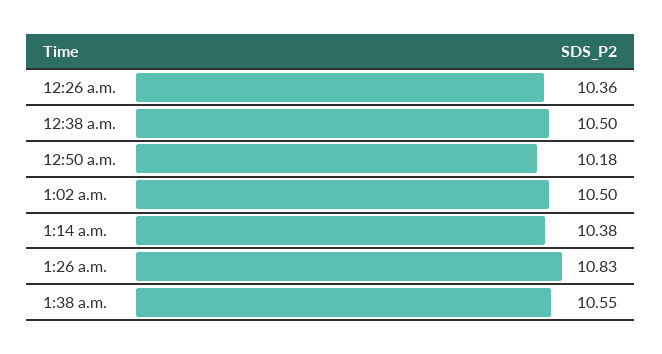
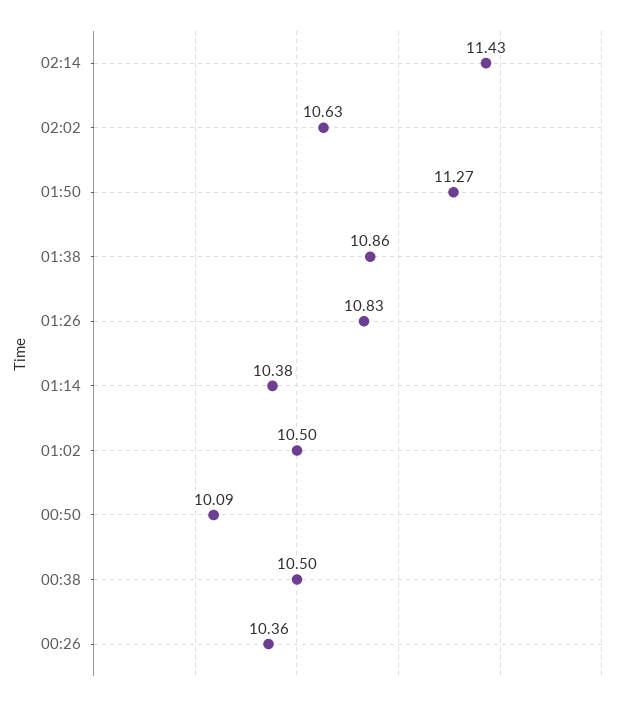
12:50 a.m.: 10.18 -> 10.09
1:38 a.m.: 10.55 -> 10.86
02:14: none -> 11.43
02:02: none -> 10.63
01:50: none -> 11.27

